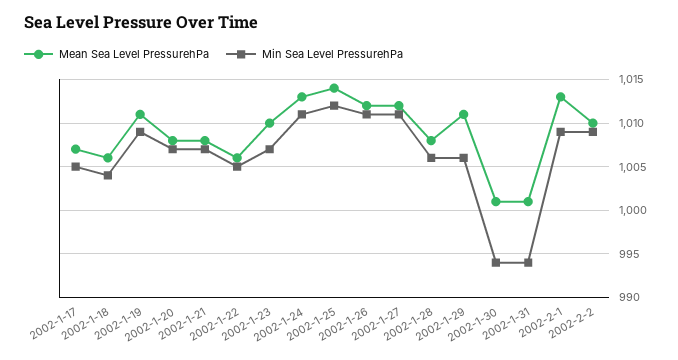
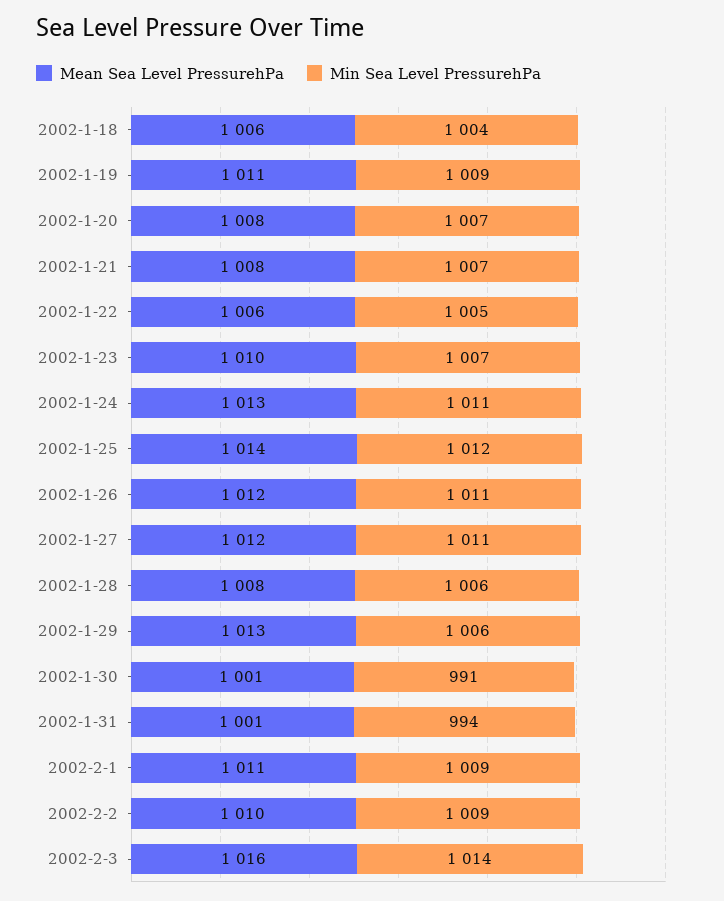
Mean Sea Level PressurehPa, 2002-1-17: 1007 -> none
Min Sea Level PressurehPa, 2002-1-17: 1005 -> none
Mean Sea Level PressurehPa, 2002-1-29: 1011 -> 1013
Min Sea Level PressurehPa, 2002-1-30: 994 -> 991
Mean Sea Level PressurehPa, 2002-2-1: 1013 -> 1011
Mean Sea Level PressurehPa, 2002-2-3: none -> 1016
Min Sea Level PressurehPa, 2002-2-3: none -> 1014

